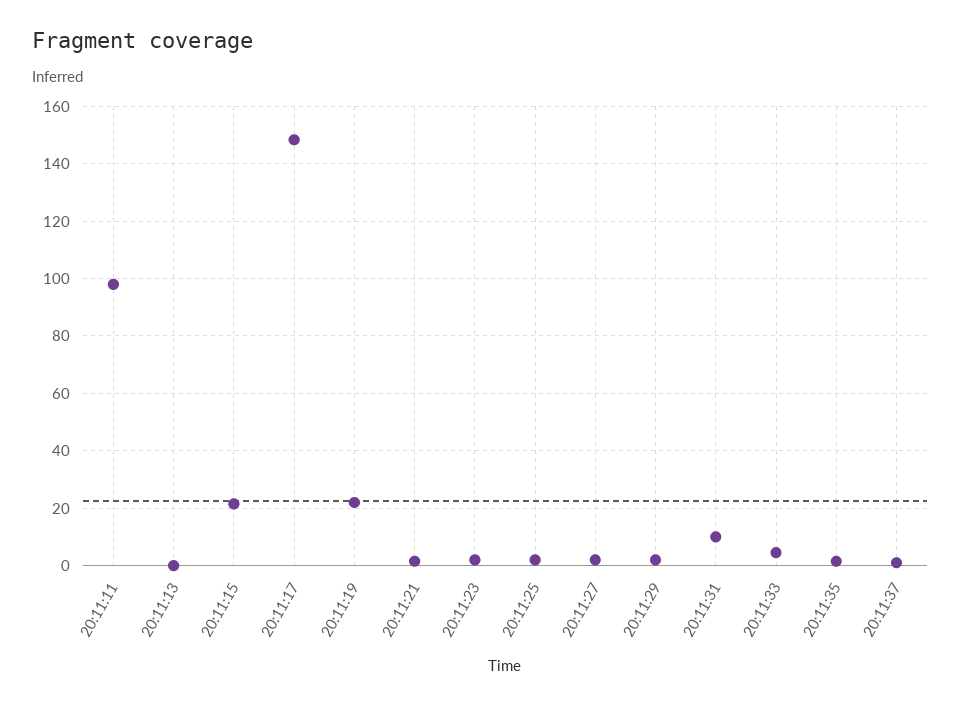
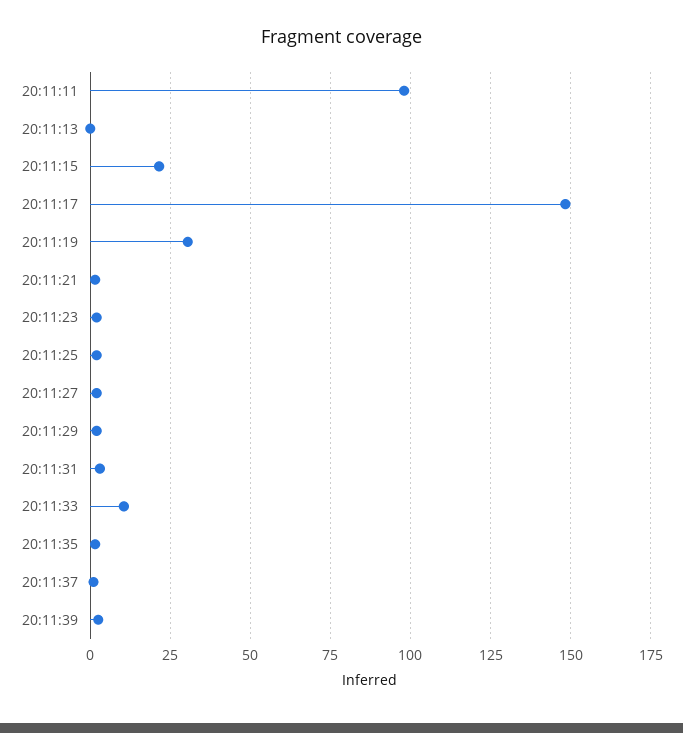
20:11:19: 22.5 -> 30
20:11:31: 10 -> 2.5
20:11:33: 5 -> 10
20:11:39: none -> 2.5

